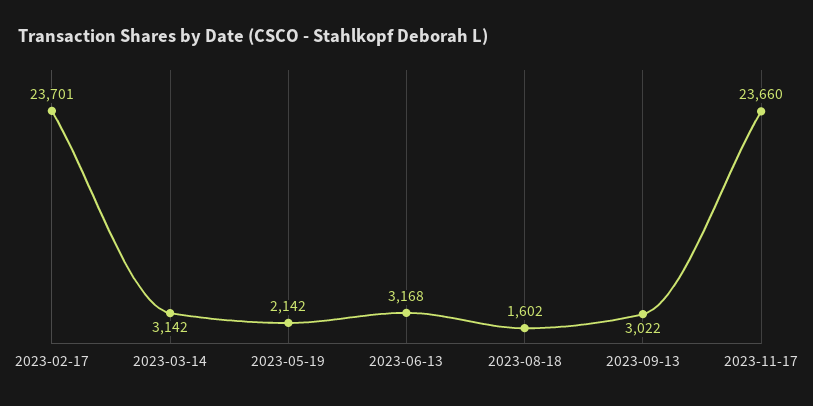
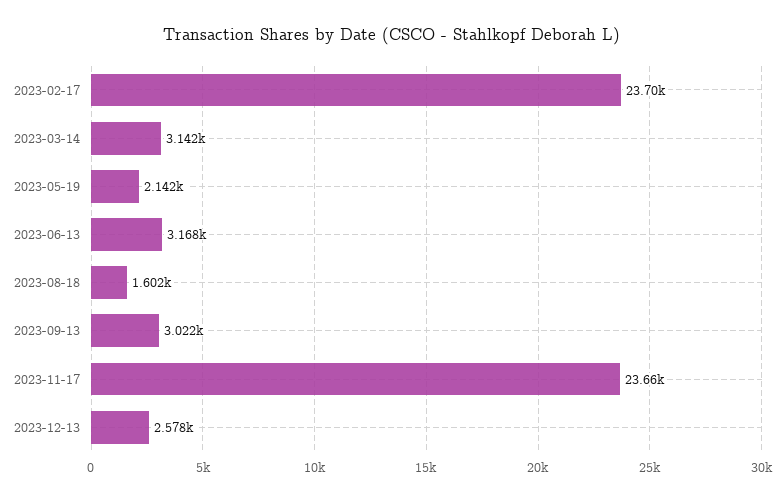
2023-12-13: none -> 2578

